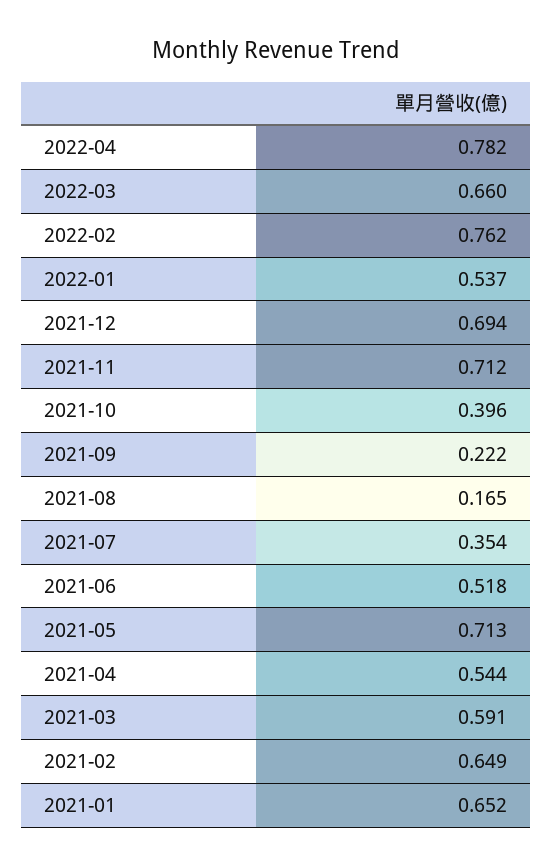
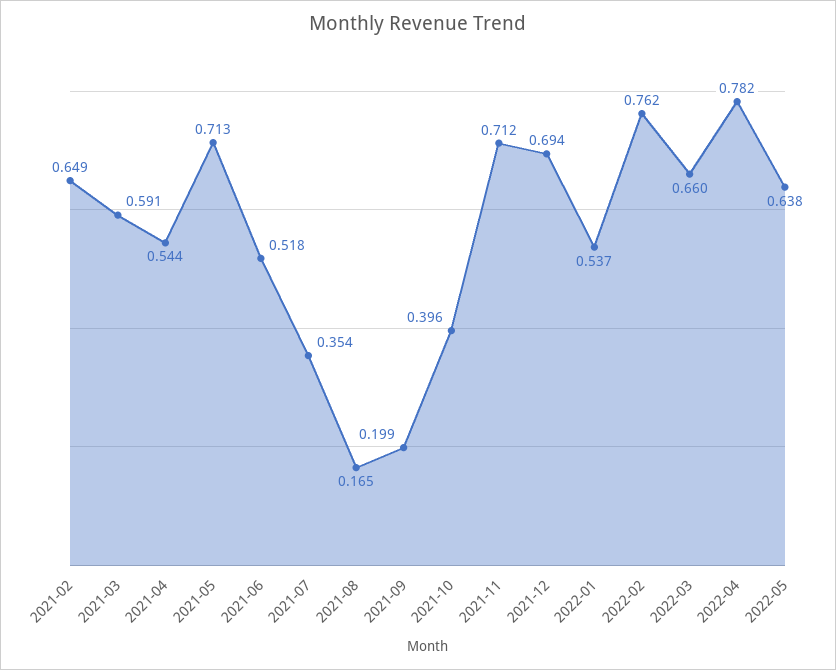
2021-09: 0.222 -> 0.199
2021-01: 0.652 -> none
2022-05: none -> 0.638

